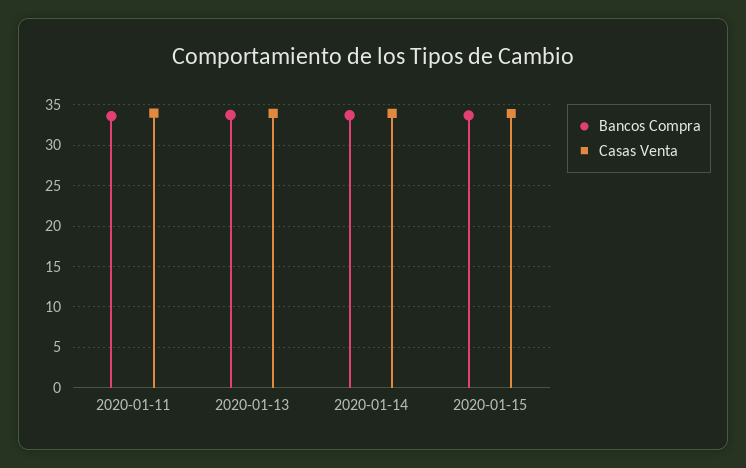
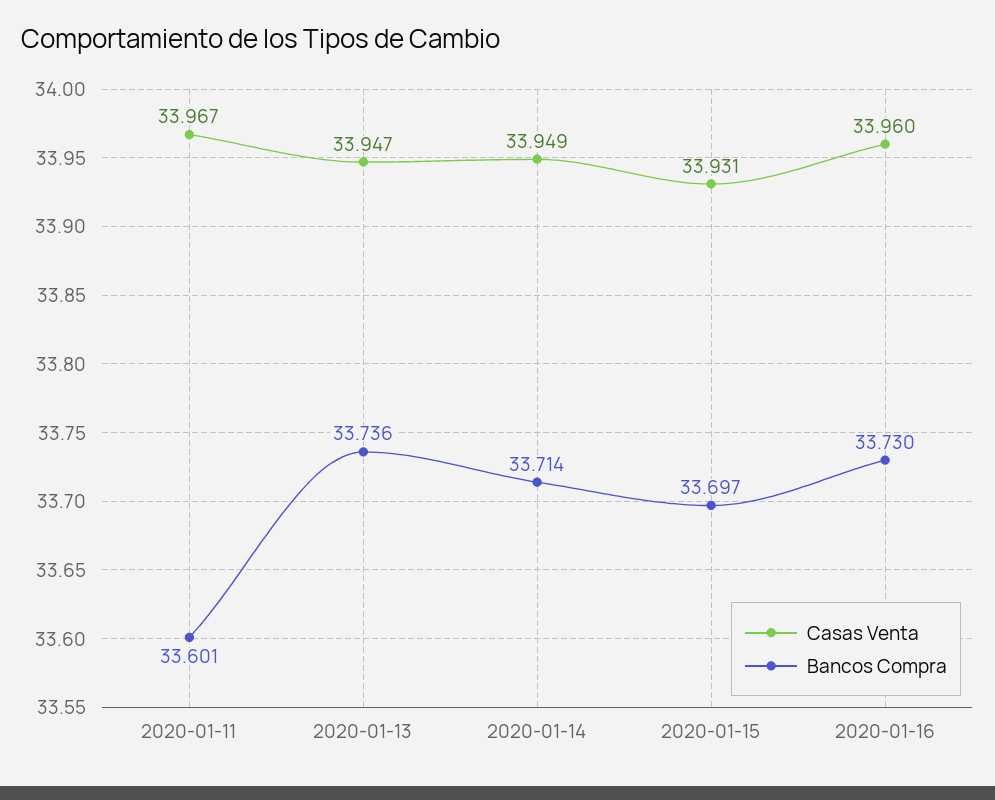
Casas Venta, 2020-01-16: none -> 33.96
Bancos Compra, 2020-01-16: none -> 33.73

